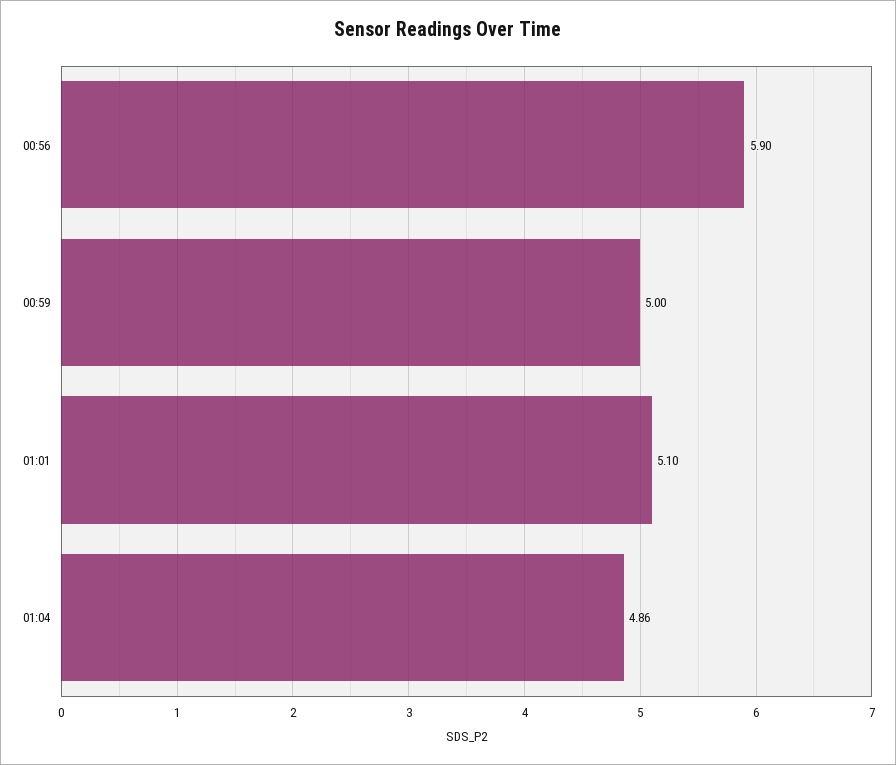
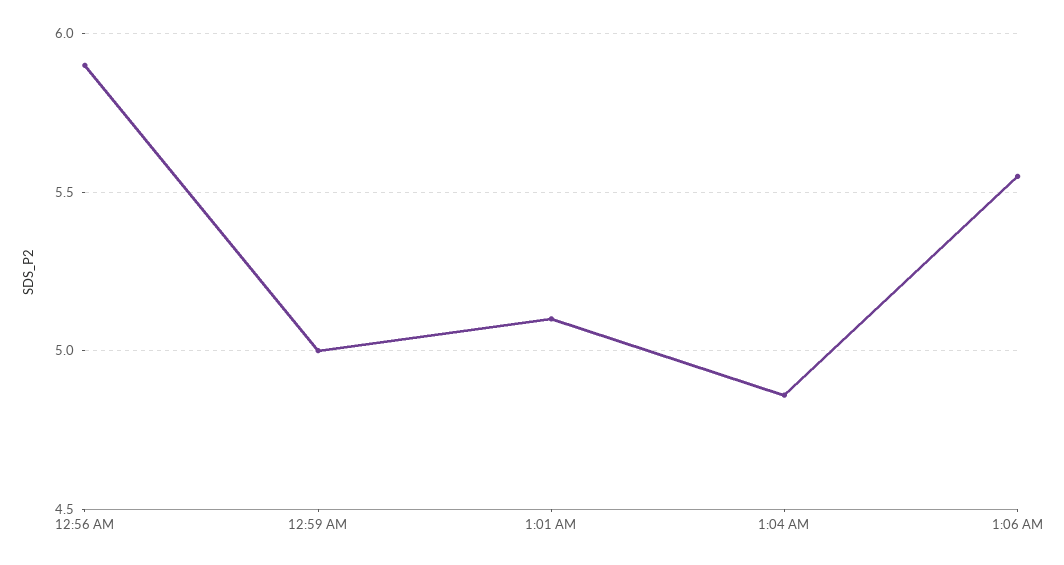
1:06 AM: none -> 5.55

